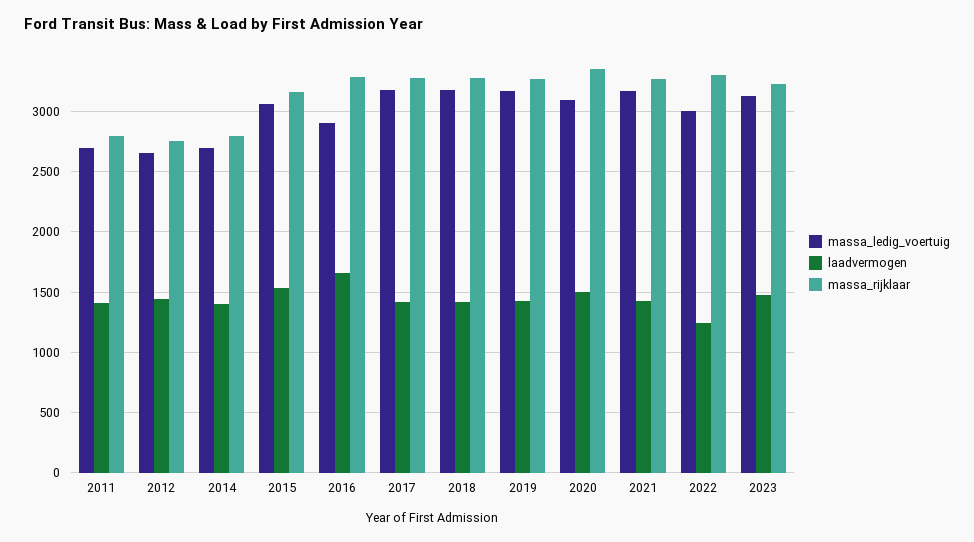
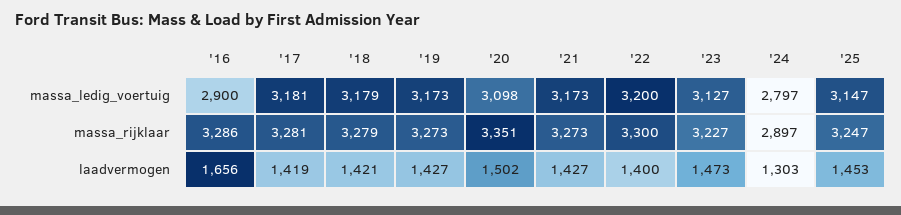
massa_ledig_voertuig, 2011: 2700 -> none
laadvermogen, 2011: 1400 -> none
massa_rijklaar, 2011: 2800 -> none
massa_ledig_voertuig, 2012: 2650 -> none
laadvermogen, 2012: 1450 -> none
massa_rijklaar, 2012: 2750 -> none
massa_ledig_voertuig, 2014: 2700 -> none
laadvermogen, 2014: 1400 -> none
massa_rijklaar, 2014: 2800 -> none
massa_ledig_voertuig, 2015: 3050 -> none
laadvermogen, 2015: 1550 -> none
massa_rijklaar, 2015: 3150 -> none
massa_ledig_voertuig, 2022: 3000 -> 3200
laadvermogen, 2022: 1250 -> 1400
massa_ledig_voertuig, '24: none -> 2797
massa_ledig_voertuig, '25: none -> 3147
massa_rijklaar, '24: none -> 2897
massa_rijklaar, '25: none -> 3247
laadvermogen, '24: none -> 1303
laadvermogen, '25: none -> 1453

